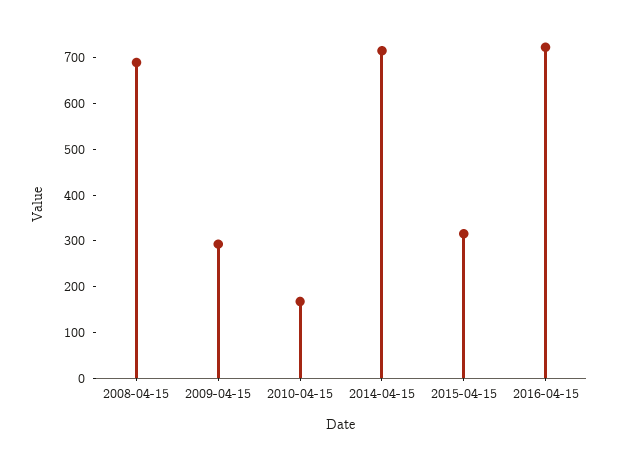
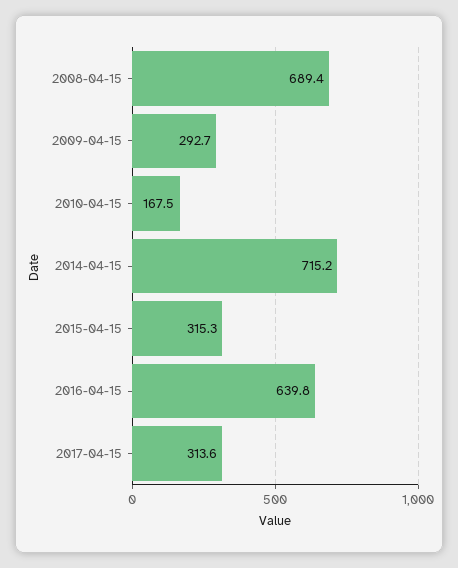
2016-04-15: 720 -> 639.8
2017-04-15: none -> 313.6

